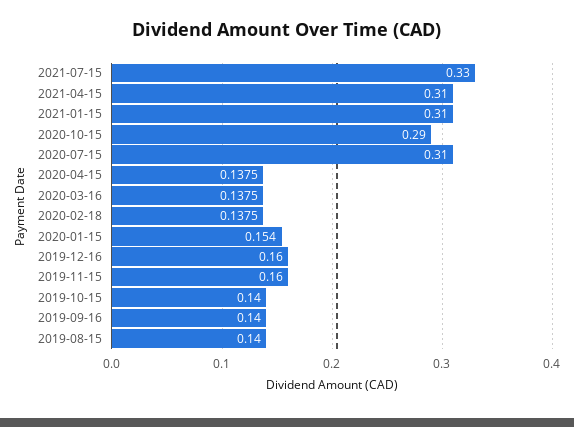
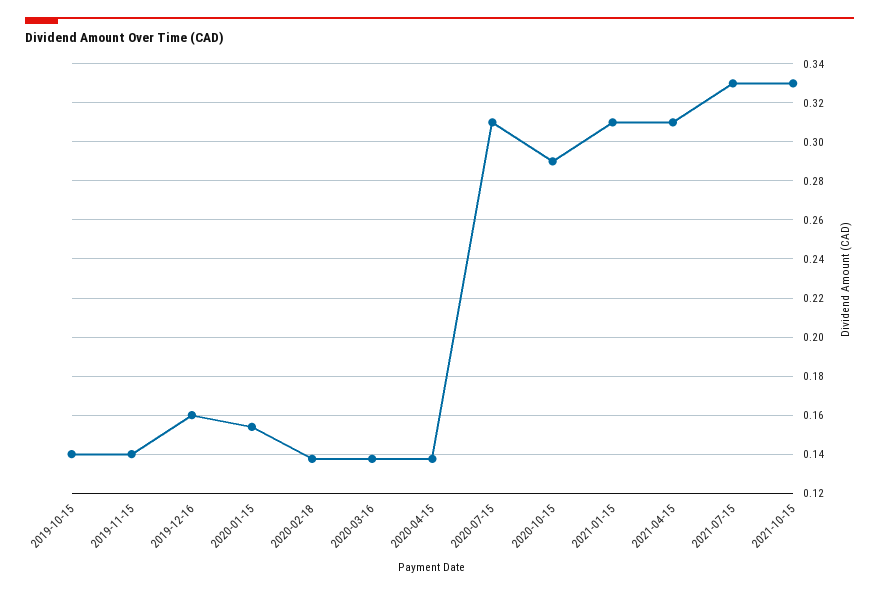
2019-11-15: 0.16 -> 0.14
2019-09-16: 0.14 -> none
2019-08-15: 0.14 -> none
2021-10-15: none -> 0.33

